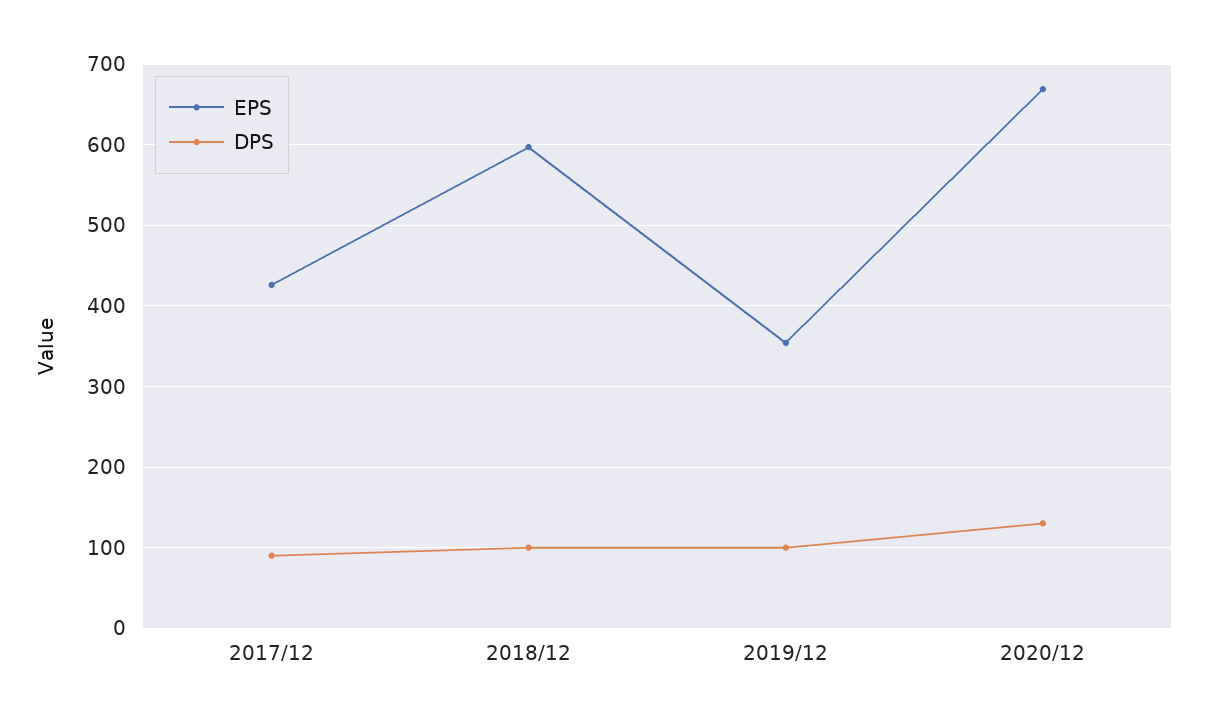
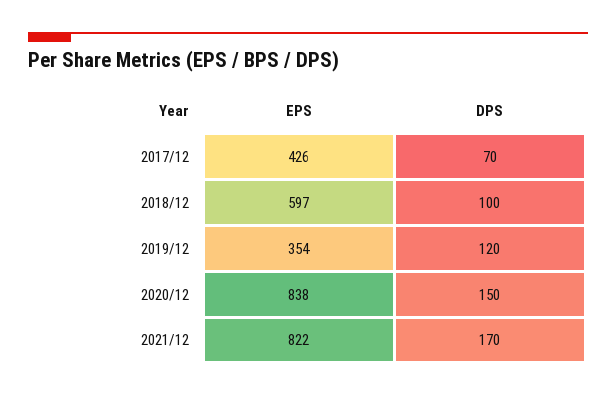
DPS, 2017/12: 90 -> 70
DPS, 2019/12: 100 -> 120
EPS, 2020/12: 670 -> 838
DPS, 2020/12: 130 -> 150
EPS, 2021/12: none -> 822
DPS, 2021/12: none -> 170

